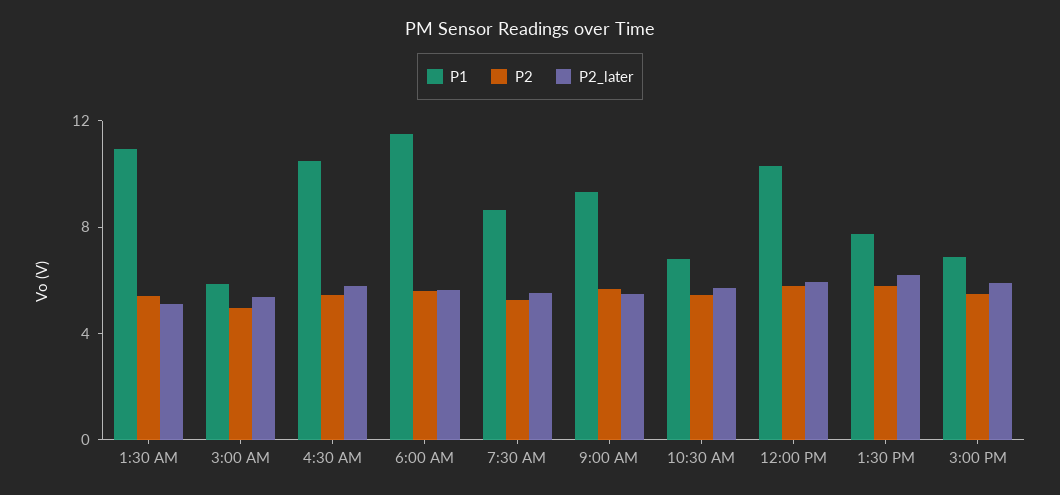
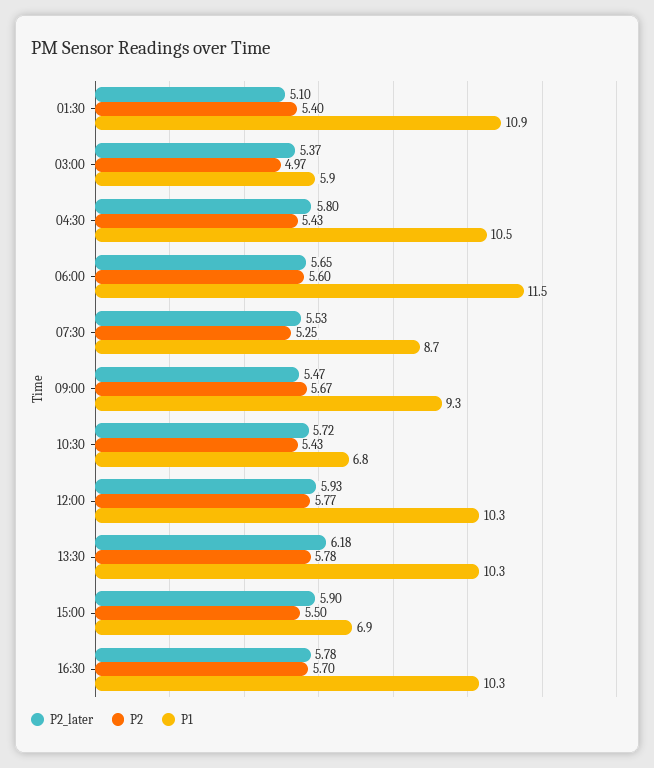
P1, 1:30 PM: 8 -> 10.3
P2_later, 16:30: none -> 5.78
P2, 16:30: none -> 5.7
P1, 16:30: none -> 10.3

